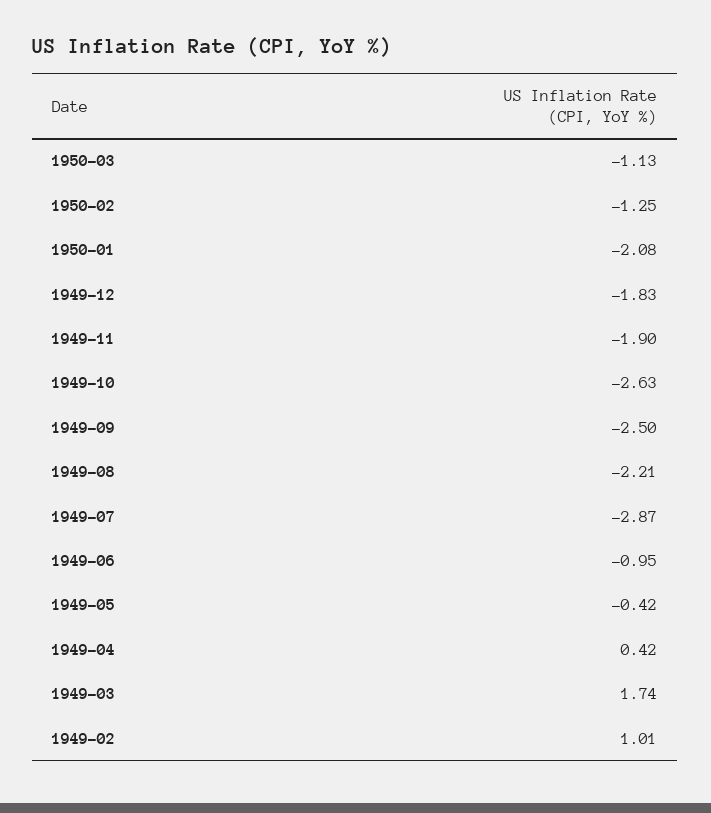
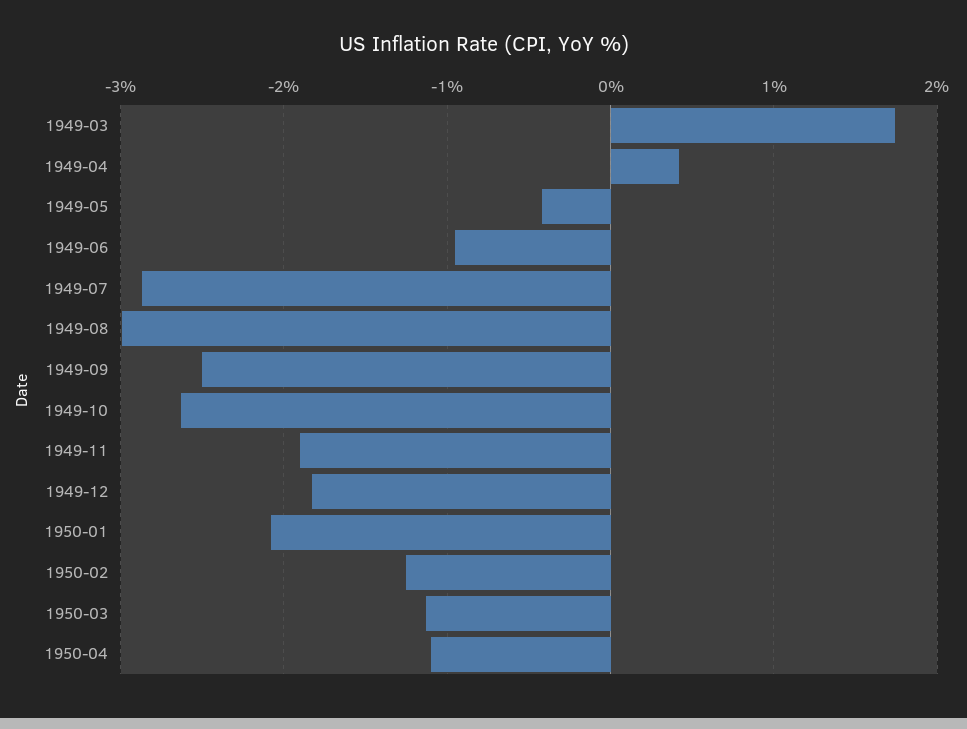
1949-08: -2.21 -> -3
1949-02: 1.01 -> none
1950-04: none -> -1.1

